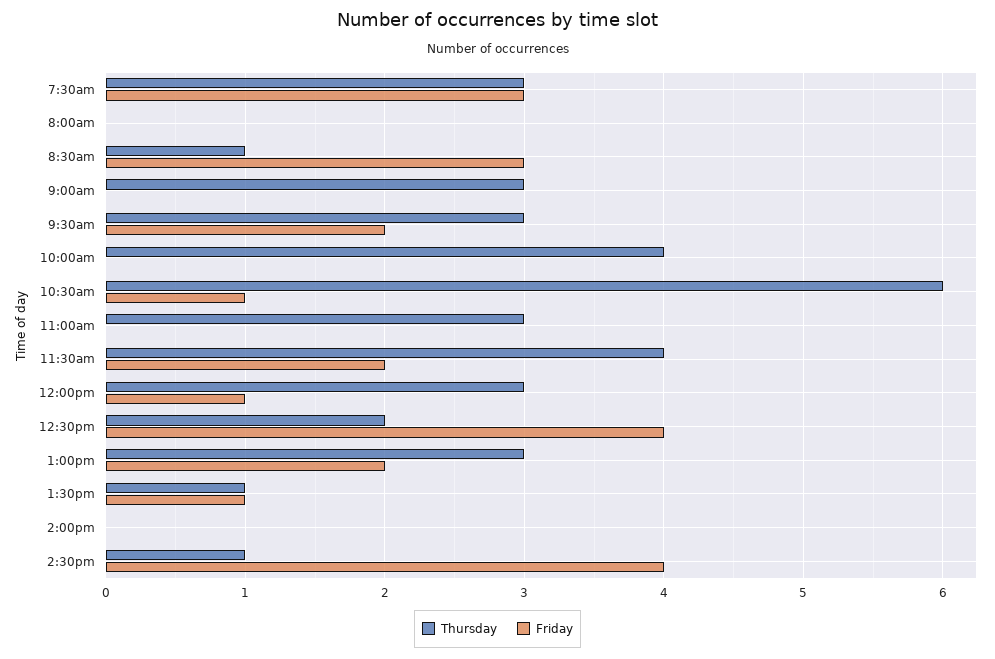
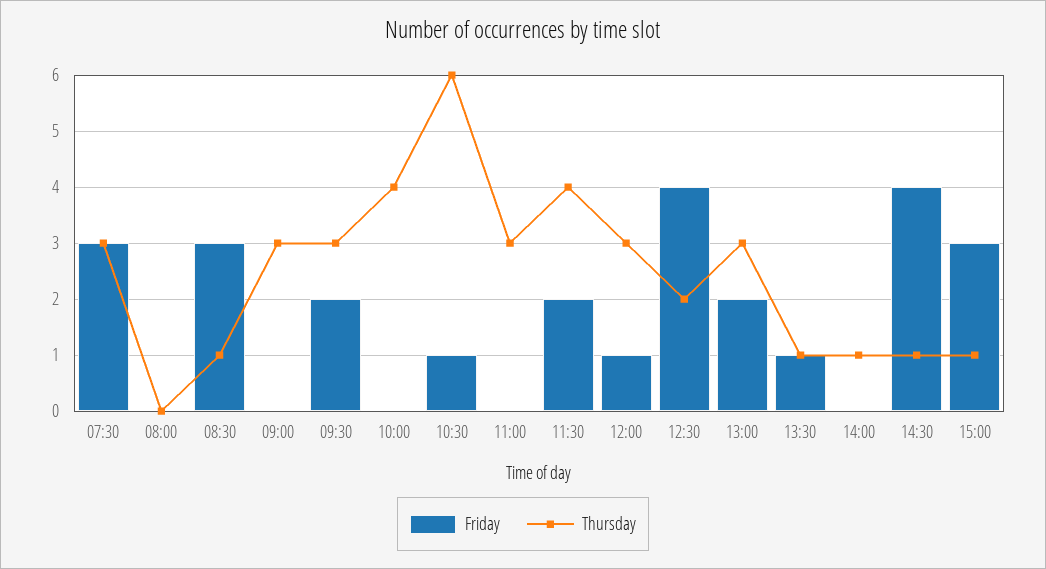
Thursday, 2:00pm: 0 -> 1
Friday, 15:00: none -> 3
Thursday, 15:00: none -> 1

